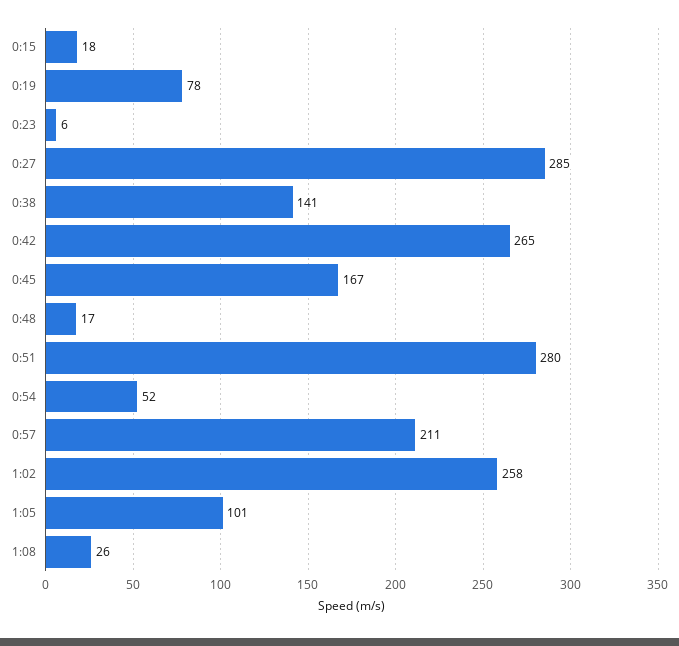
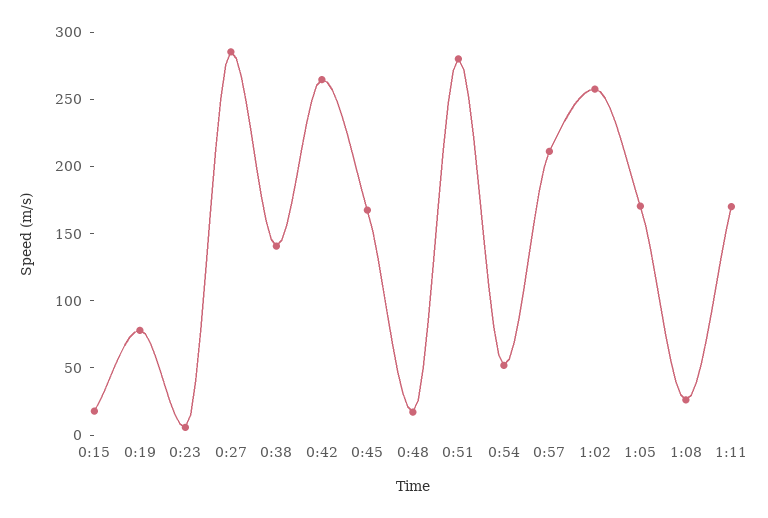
1:05: 101 -> 170
1:11: none -> 170

